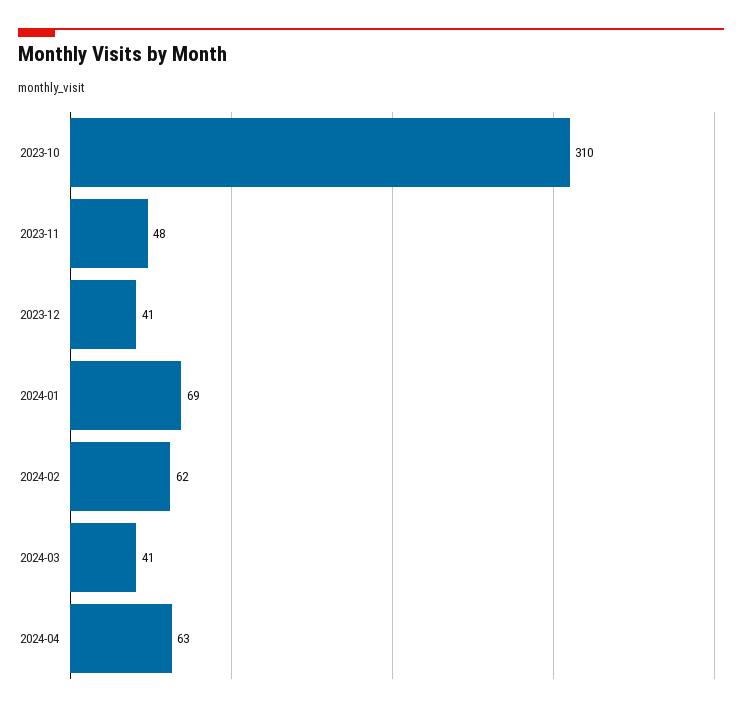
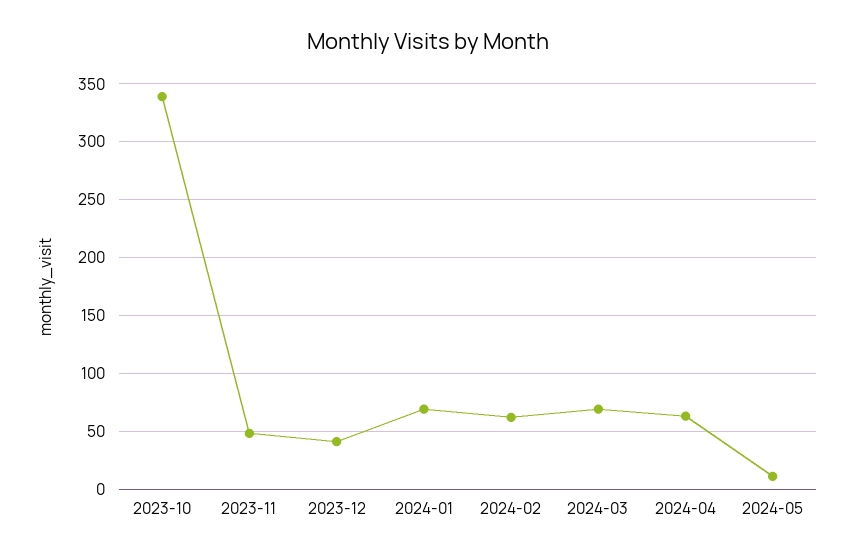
2023-10: 310 -> 340
2024-03: 41 -> 70
2024-05: none -> 10

